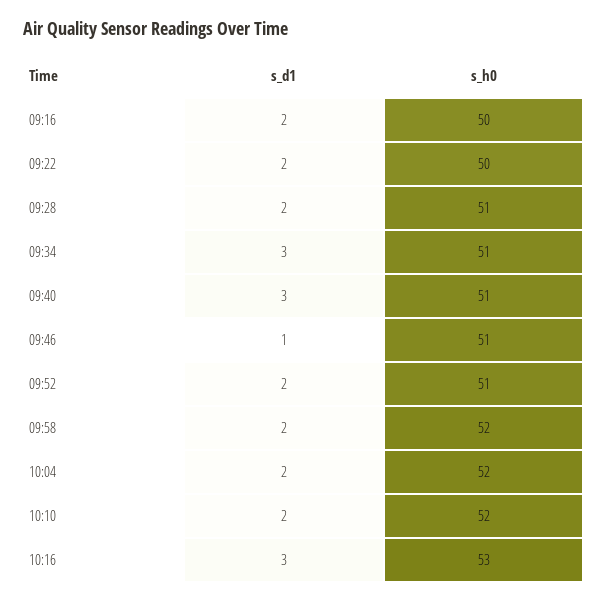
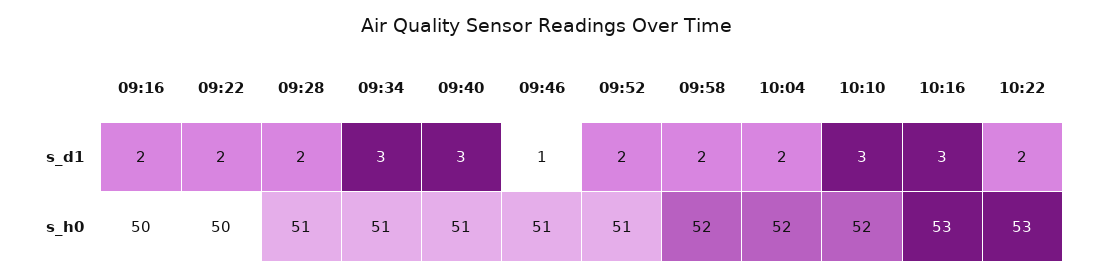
s_d1, 10:10: 2 -> 3
s_d1, 10:22: none -> 2
s_h0, 10:22: none -> 53

